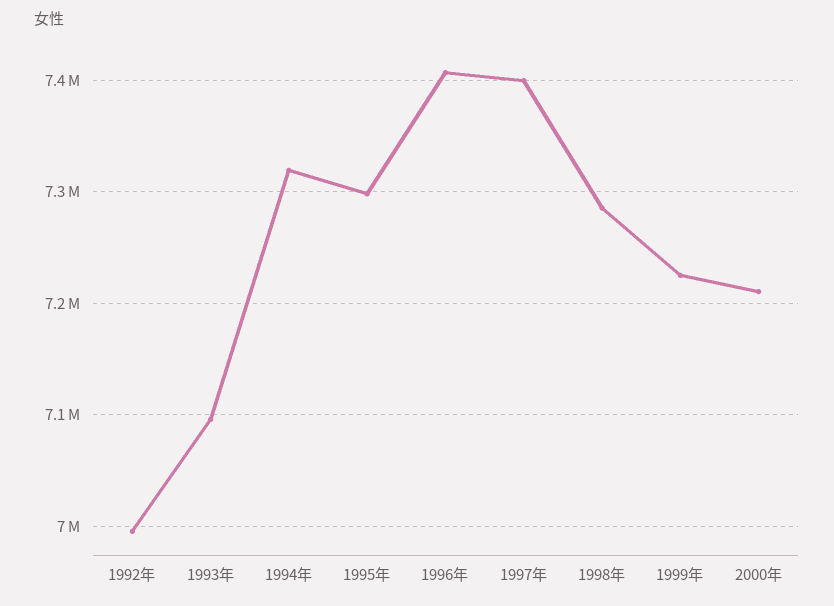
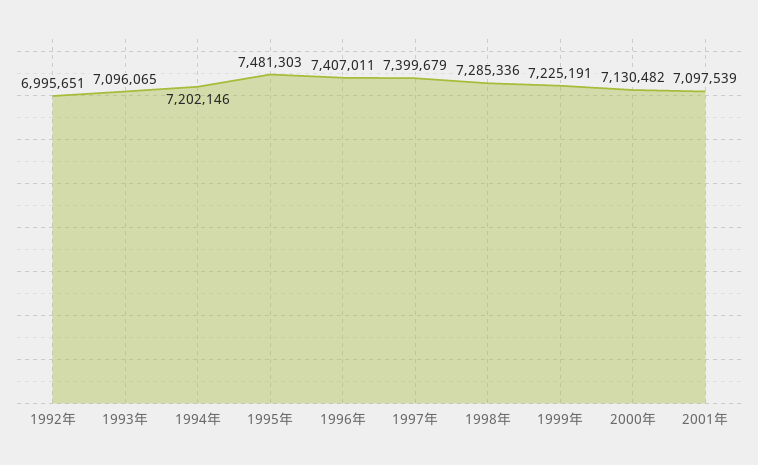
1994年: 7320000 -> 7202146
1995年: 7300000 -> 7481303
2000年: 7210000 -> 7130482
2001年: none -> 7097539

